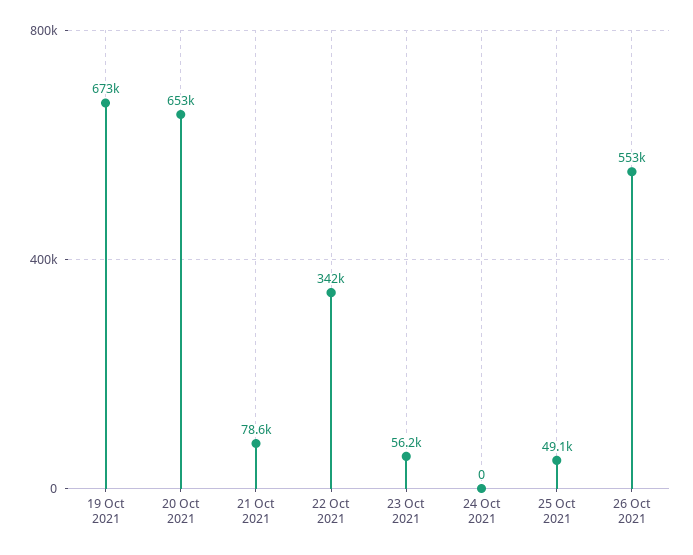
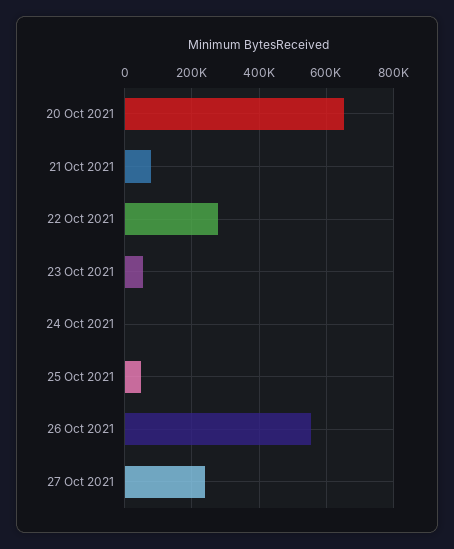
19 Oct 2021: 673000 -> none
22 Oct 2021: 342000 -> 280000
27 Oct 2021: none -> 240000

